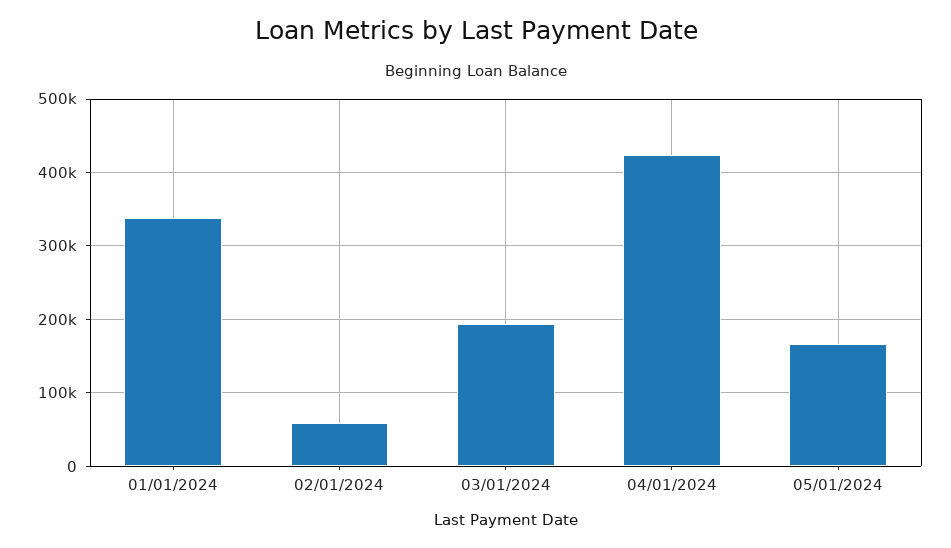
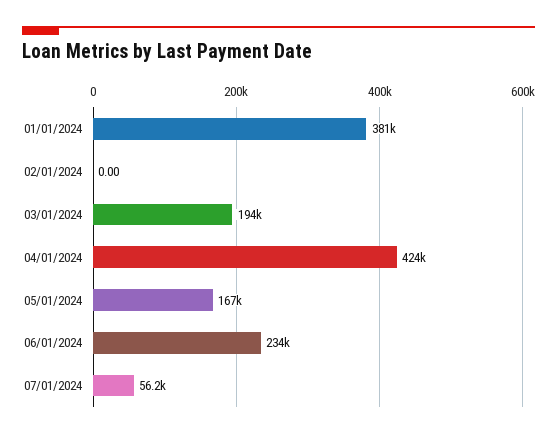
01/01/2024: 340000 -> 381000
02/01/2024: 60000 -> 0
06/01/2024: none -> 234000
07/01/2024: none -> 56200

